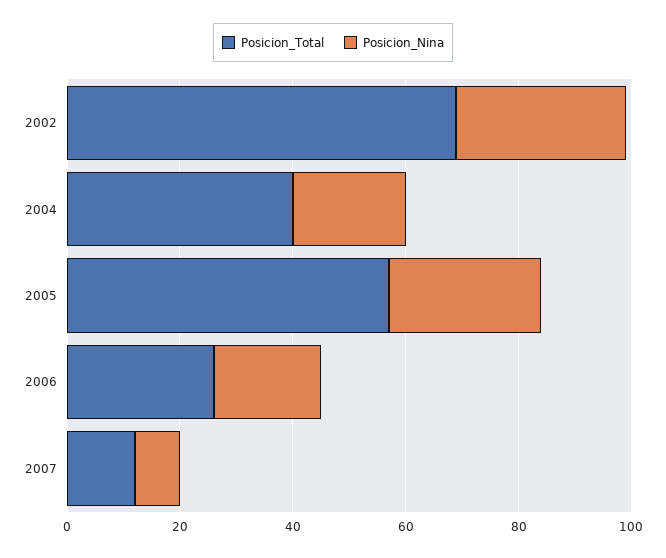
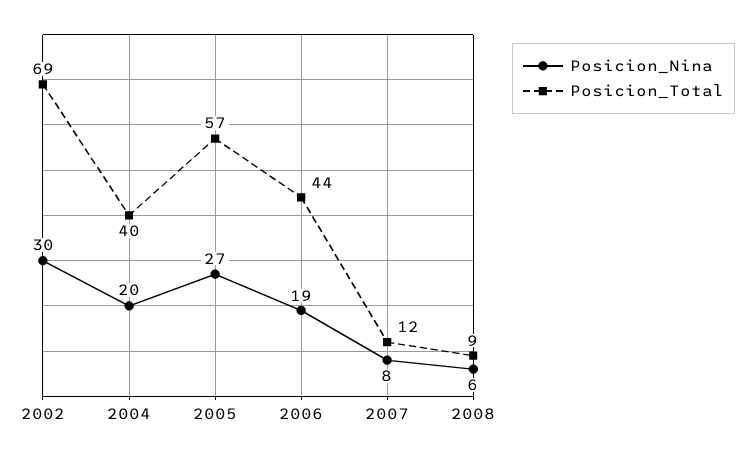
Posicion_Total, 2006: 25 -> 44
Posicion_Nina, 2008: none -> 6
Posicion_Total, 2008: none -> 9

